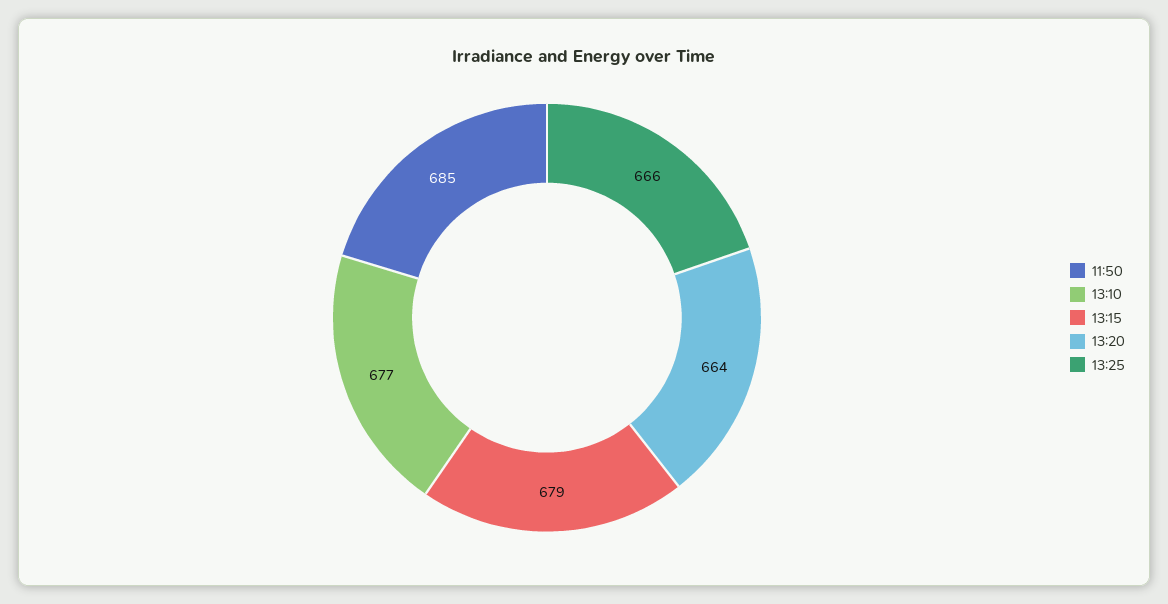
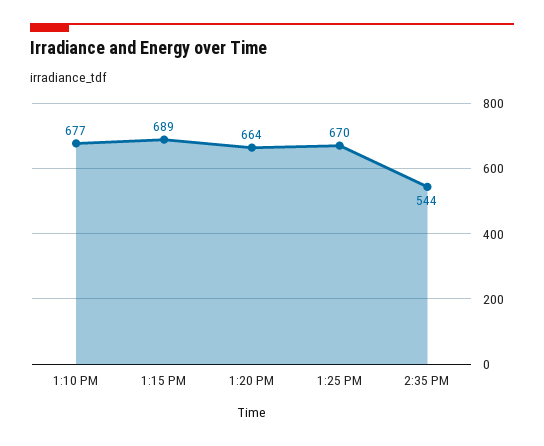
11:50: 685 -> none
13:15: 679 -> 689
13:25: 666 -> 670
2:35 PM: none -> 544

